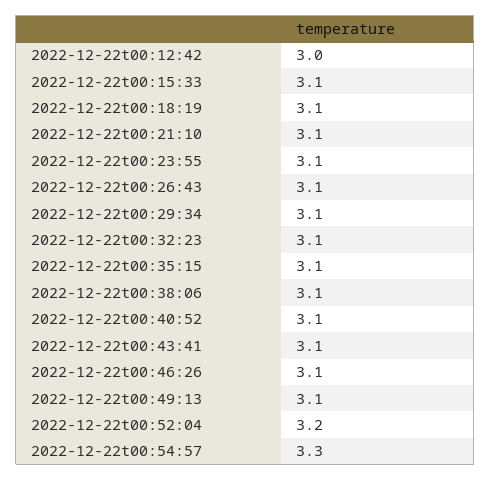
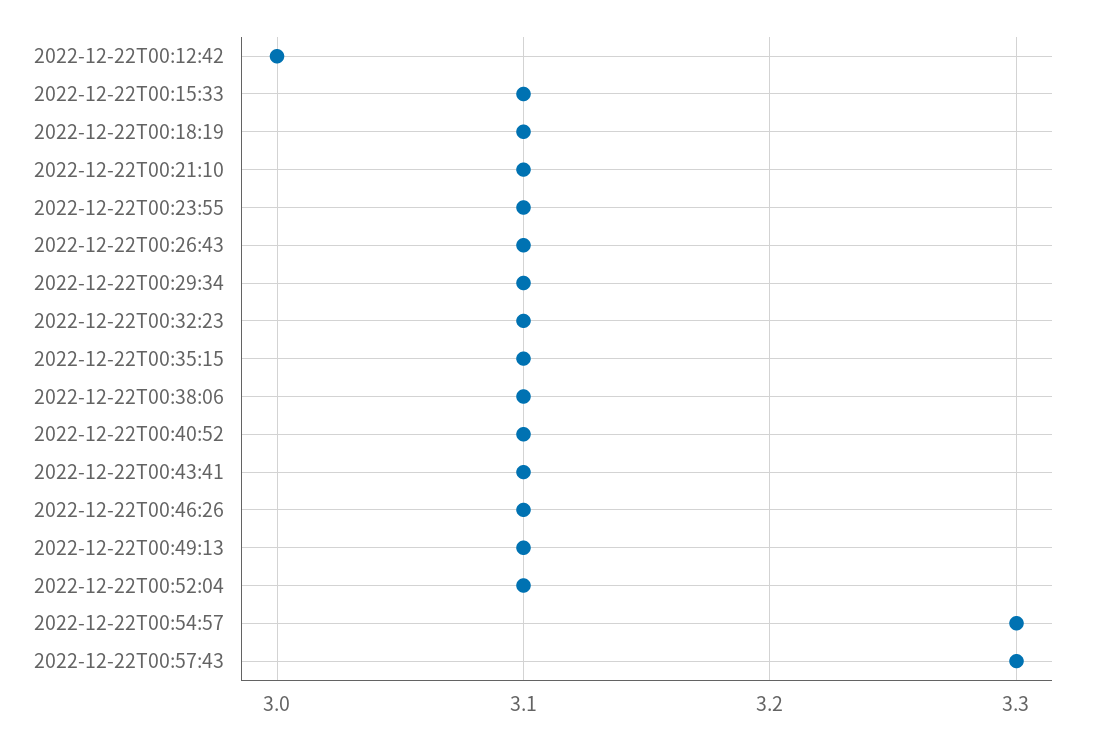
2022-12-22t00:52:04: 3.2 -> 3.1
2022-12-22T00:57:43: none -> 3.3

